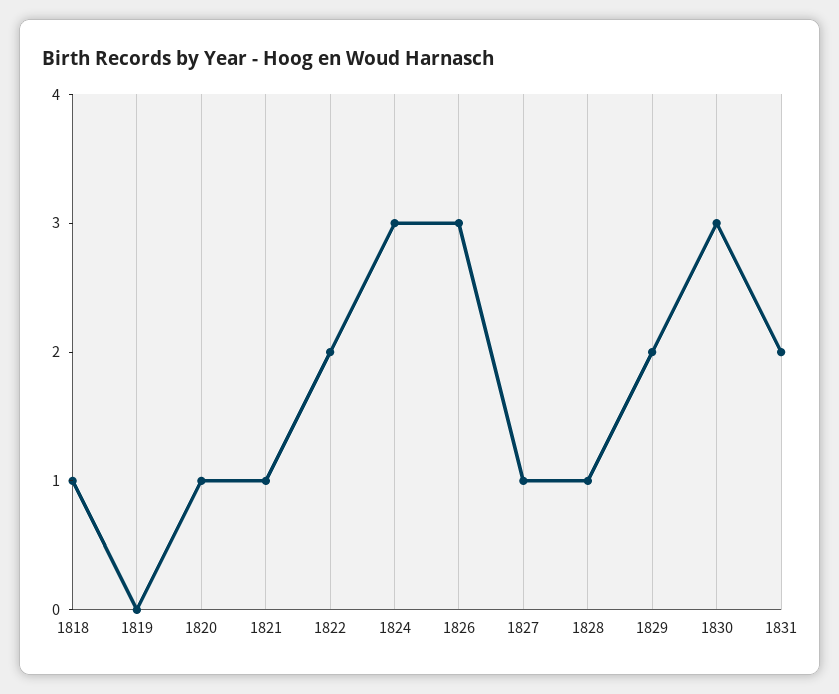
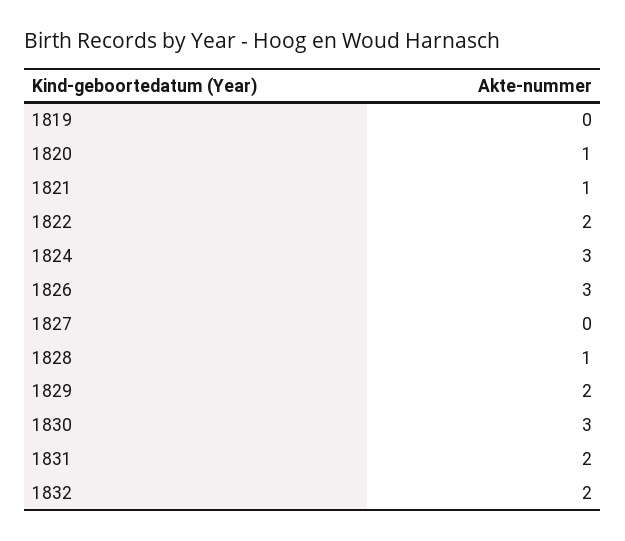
1818: 1 -> none
1827: 1 -> 0
1832: none -> 2

